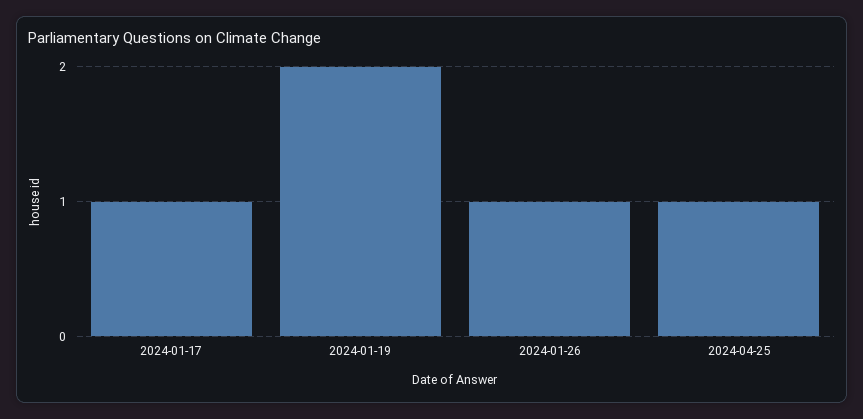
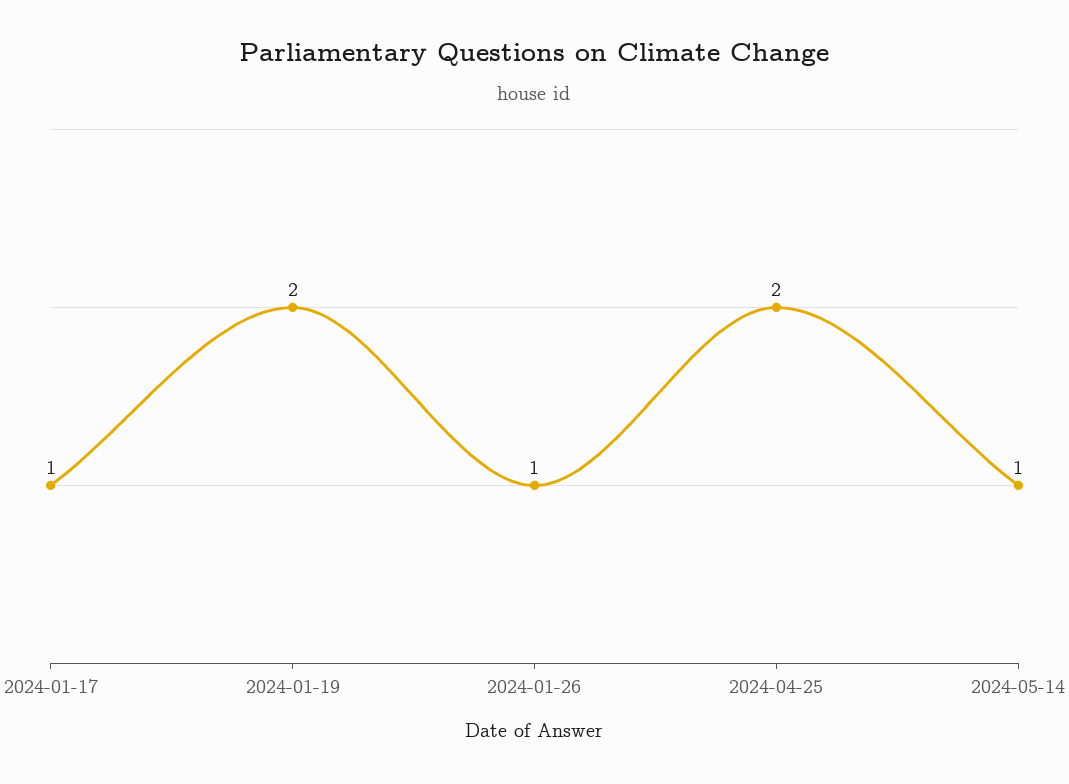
2024-04-25: 1 -> 2
2024-05-14: none -> 1

